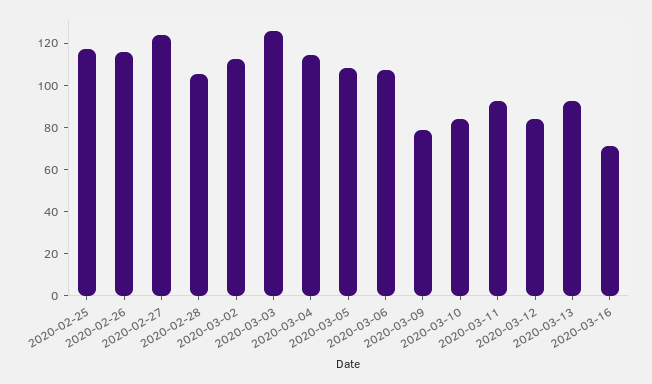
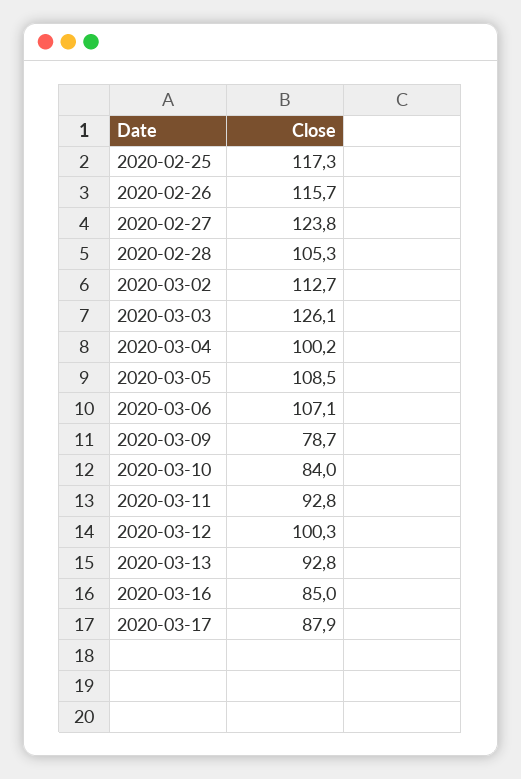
2020-03-04: 115 -> 100.2
2020-03-12: 85 -> 100.3
2020-03-16: 70 -> 85
2020-03-17: none -> 87.9

